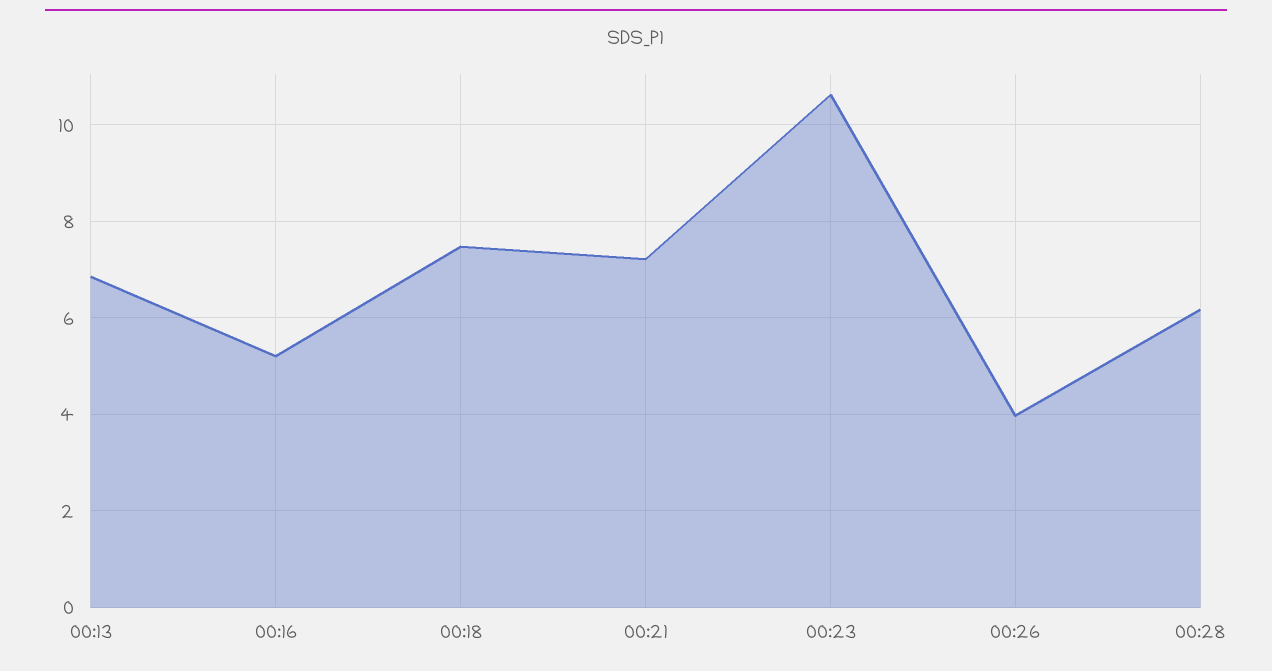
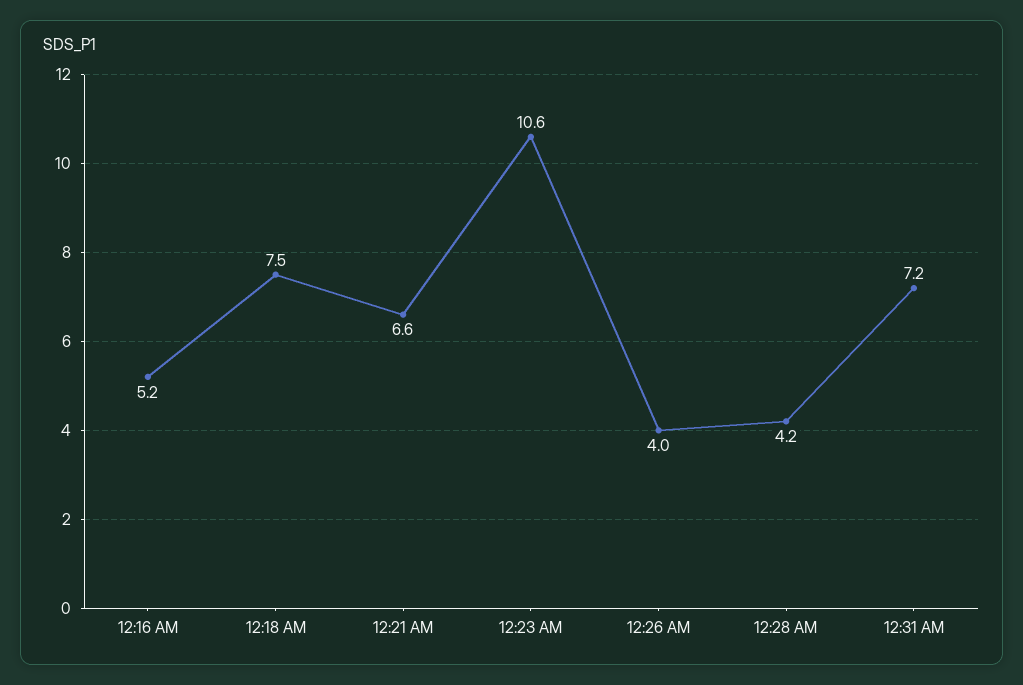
00:13: 6.8 -> none
00:21: 7.2 -> 6.6
00:28: 6.2 -> 4.2
12:31 AM: none -> 7.2

